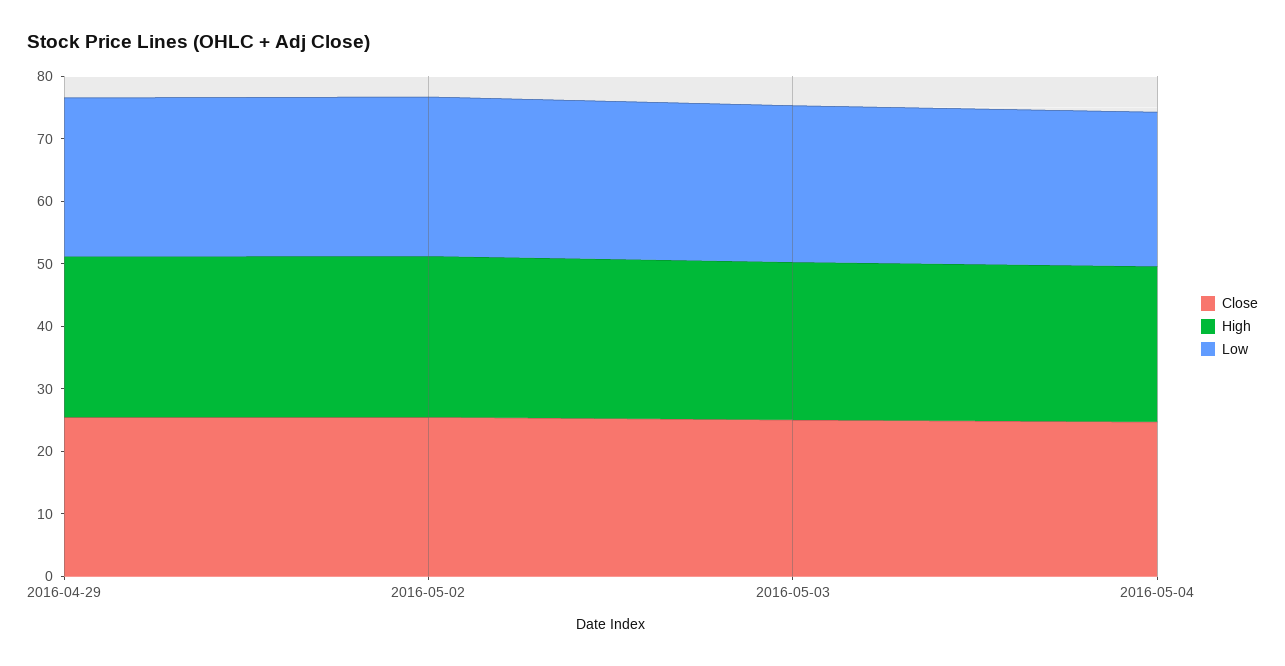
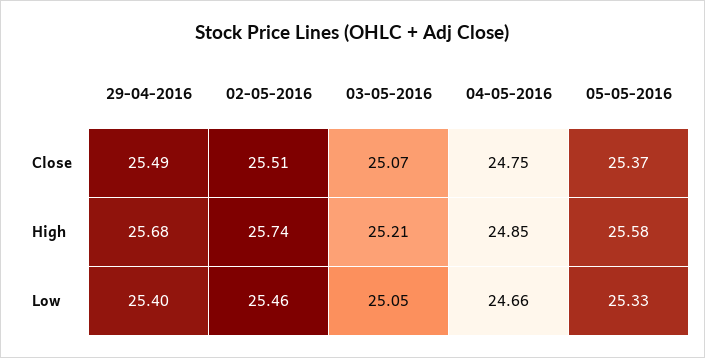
Close, 05-05-2016: none -> 25.37
High, 05-05-2016: none -> 25.58
Low, 05-05-2016: none -> 25.33

